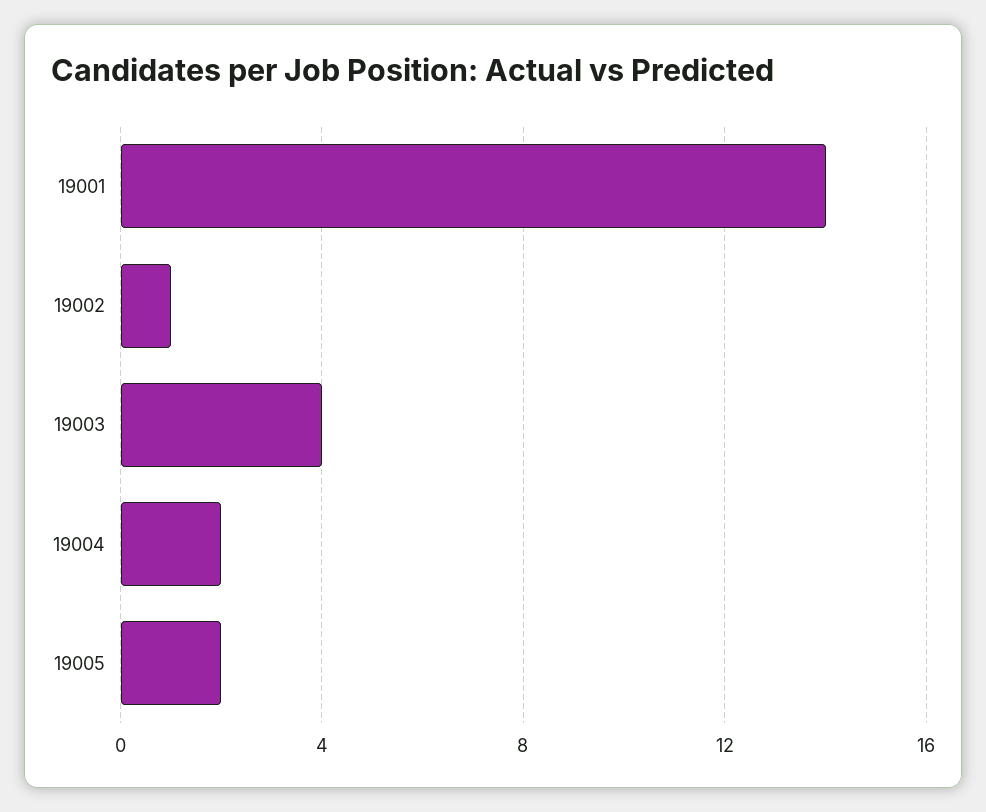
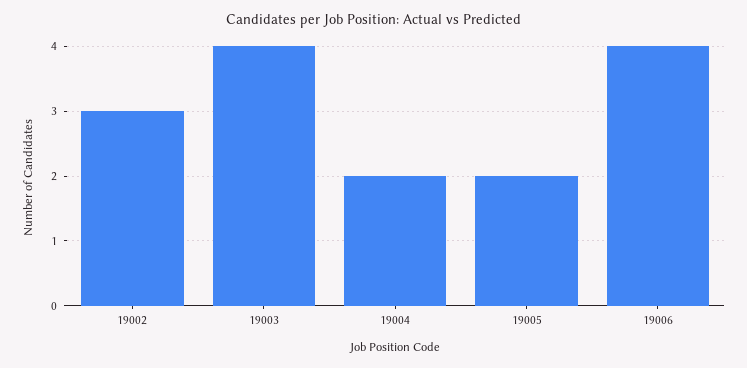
19001: 14 -> none
19002: 1 -> 3
19006: none -> 4

